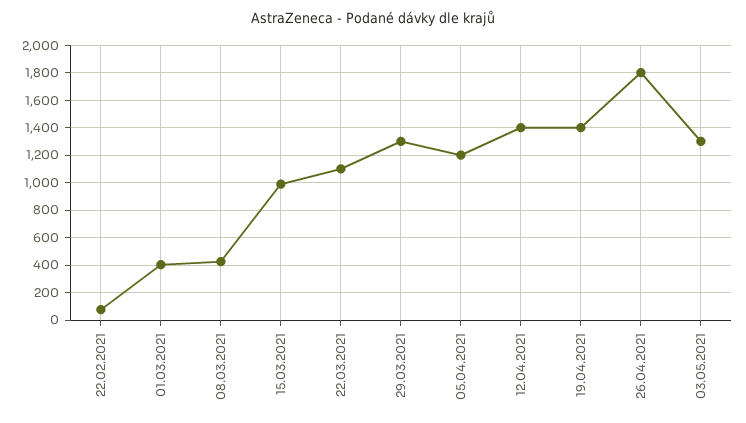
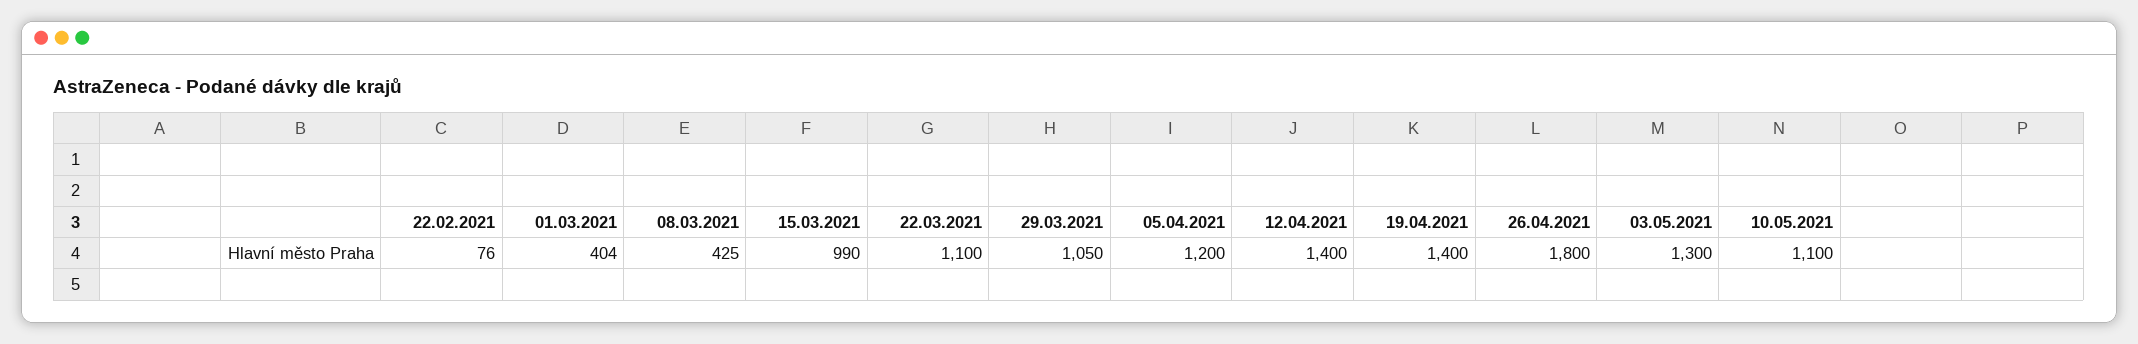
29.03.2021: 1300 -> 1050
10.05.2021: none -> 1100

